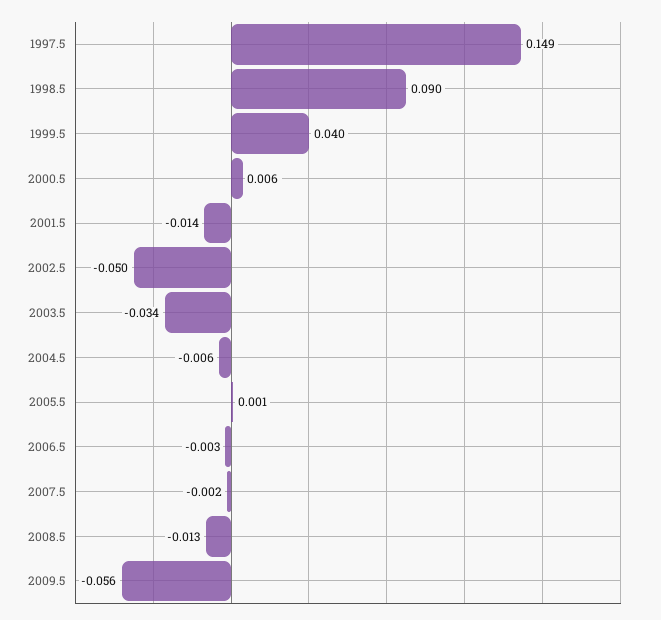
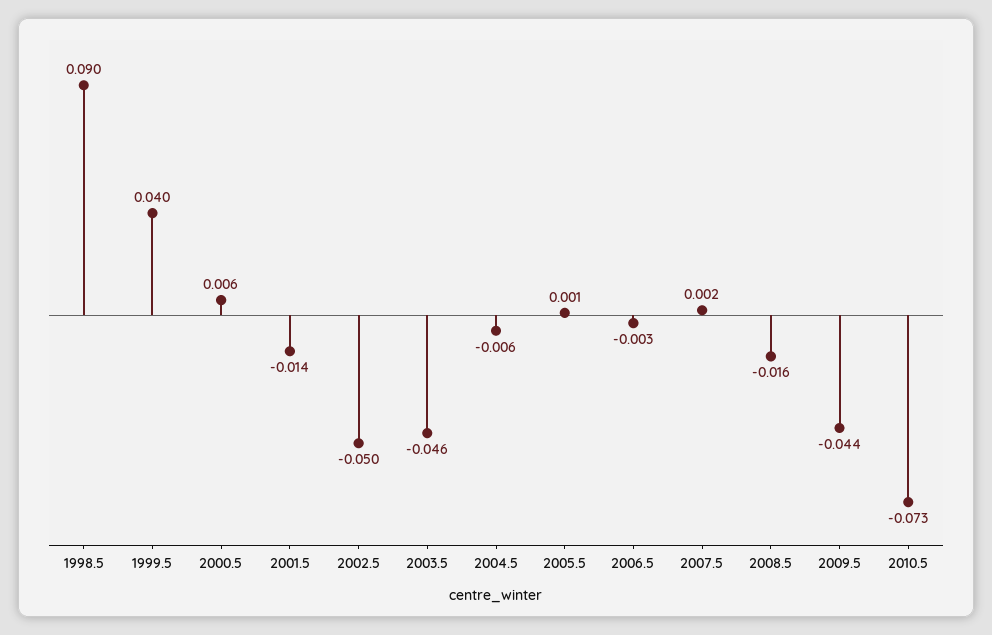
1997.5: 0.149 -> none
2003.5: -0.034 -> -0.046
2007.5: -0.002 -> 0.002
2008.5: -0.013 -> -0.016
2009.5: -0.056 -> -0.044
2010.5: none -> -0.073

